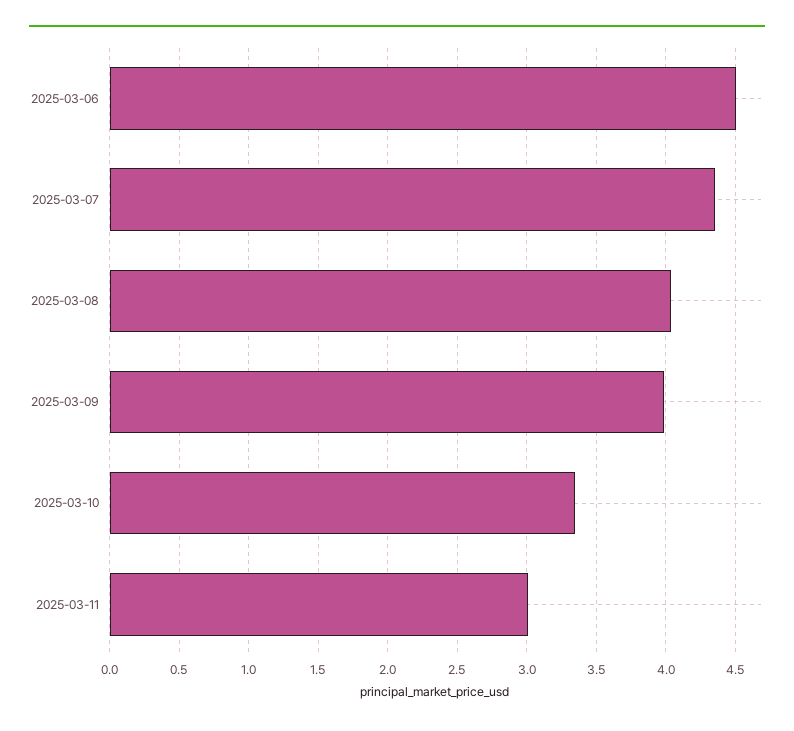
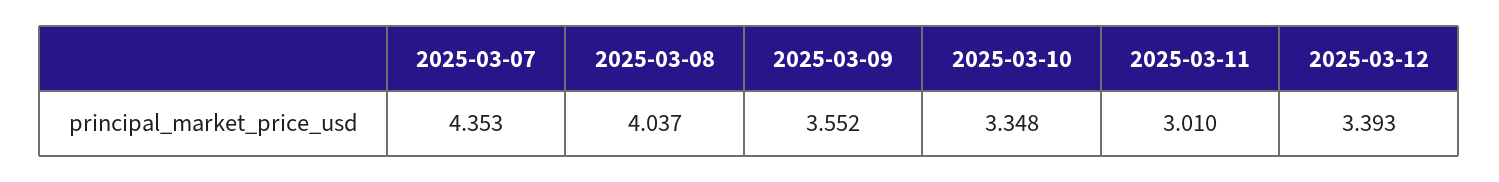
2025-03-06: 4.5 -> none
2025-03-09: 4 -> 3.552
2025-03-12: none -> 3.393

